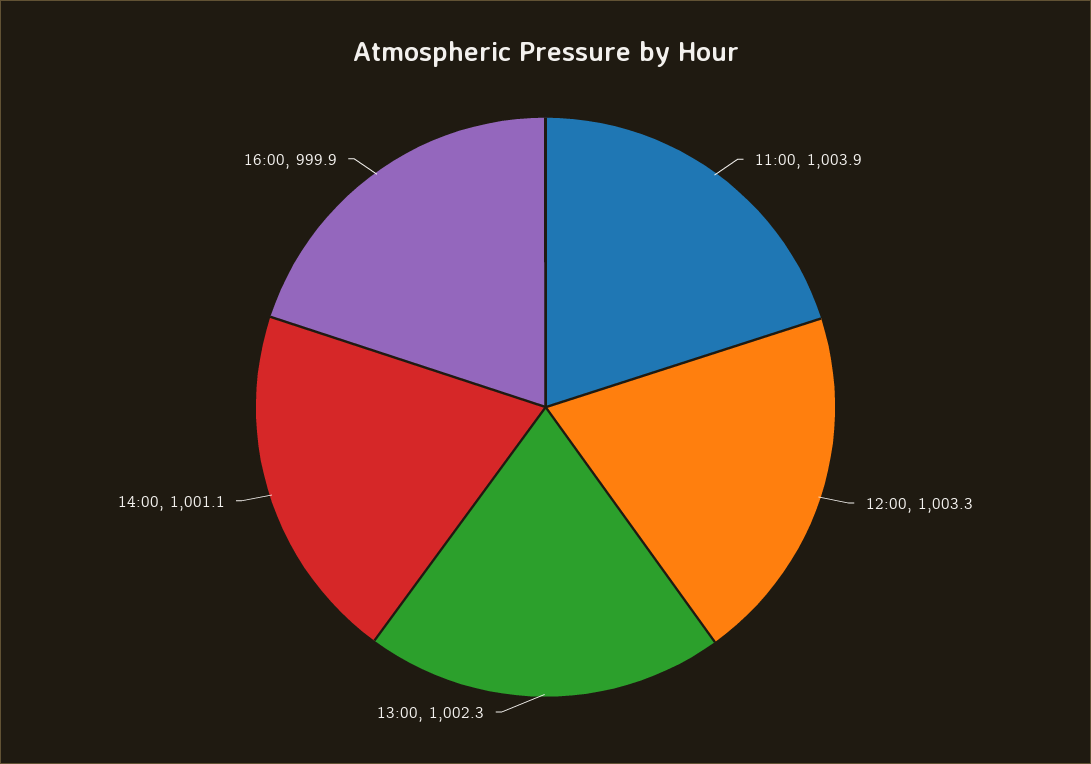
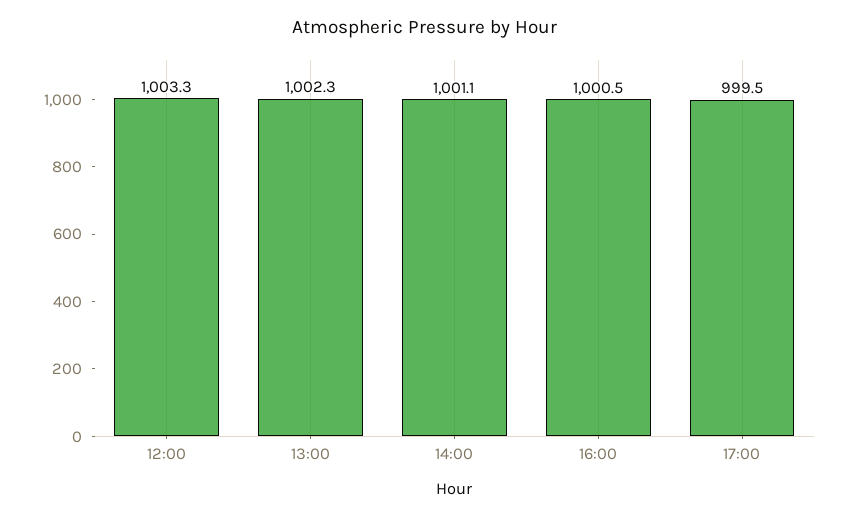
11:00: 1003.9 -> none
16:00: 999.9 -> 1000.5
17:00: none -> 999.5

